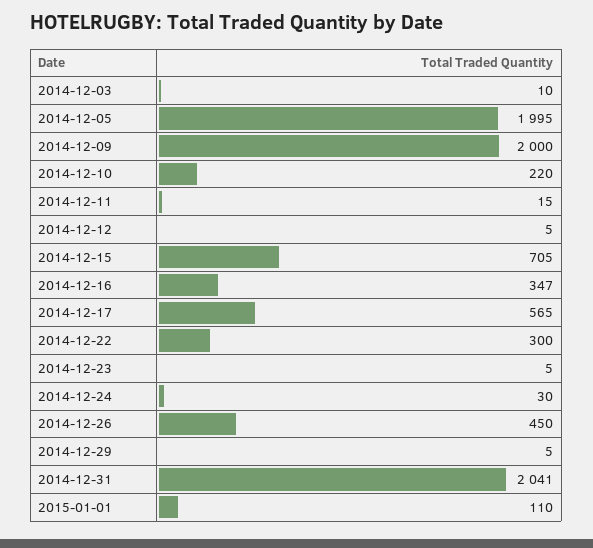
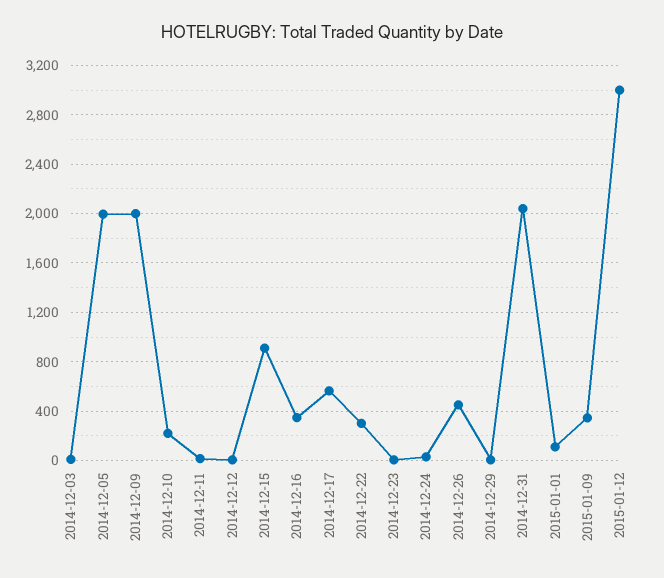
2014-12-15: 705 -> 900
2015-01-09: none -> 350
2015-01-12: none -> 3000

